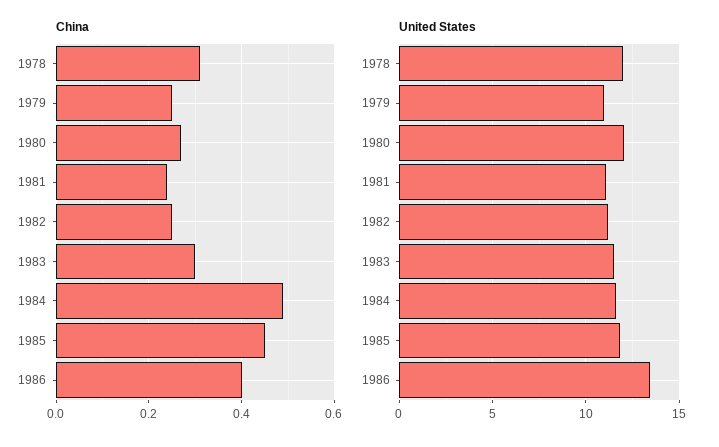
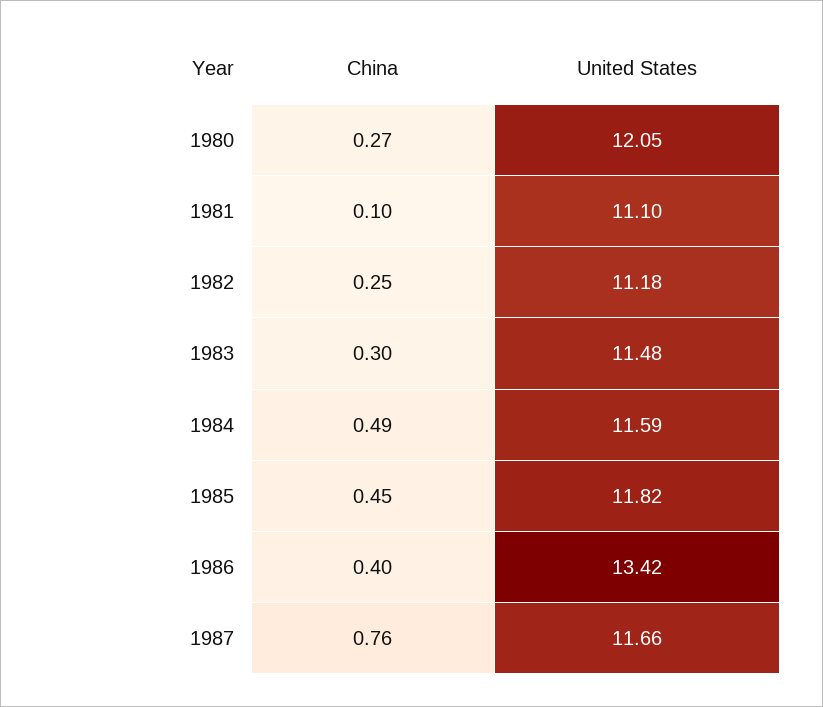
China, 1978: 0.3 -> none
China, 1979: 0.25 -> none
China, 1981: 0.25 -> 0.1
United States, 1978: 12 -> none
United States, 1979: 11 -> none
China, 1987: none -> 0.76
United States, 1987: none -> 11.66

